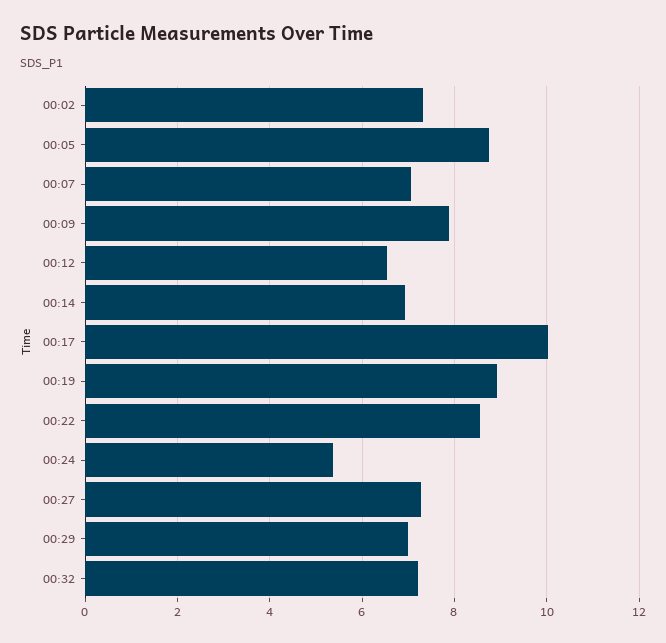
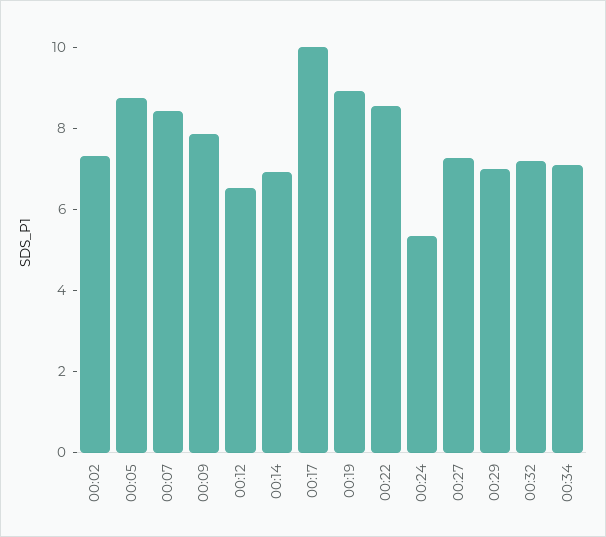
00:07: 7 -> 8.5
00:34: none -> 7

